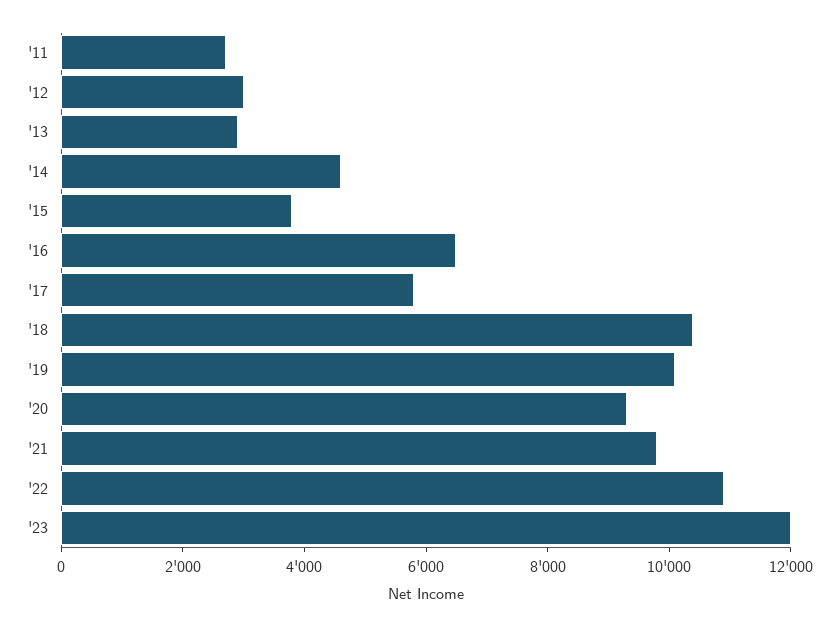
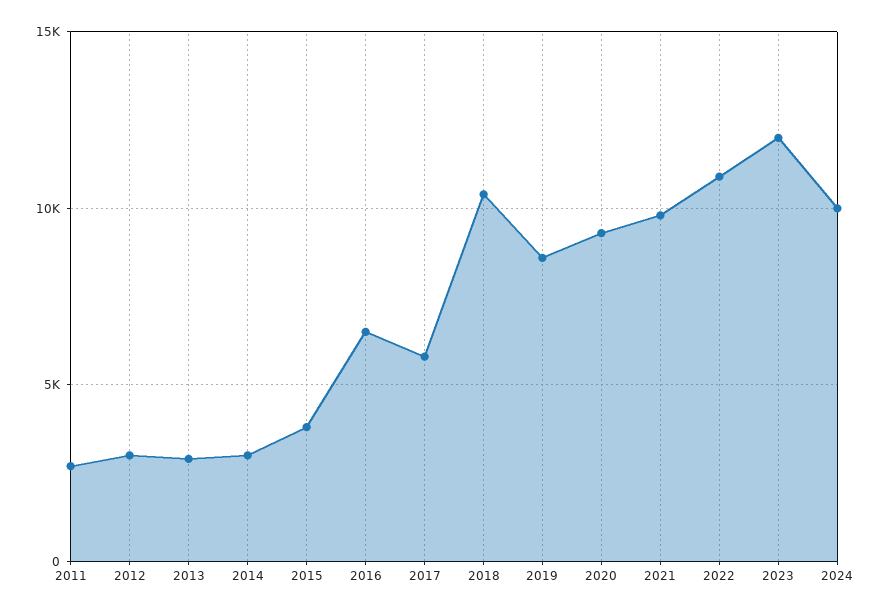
'14: 4500 -> 3000
'19: 10000 -> 8500
2024: none -> 10000

